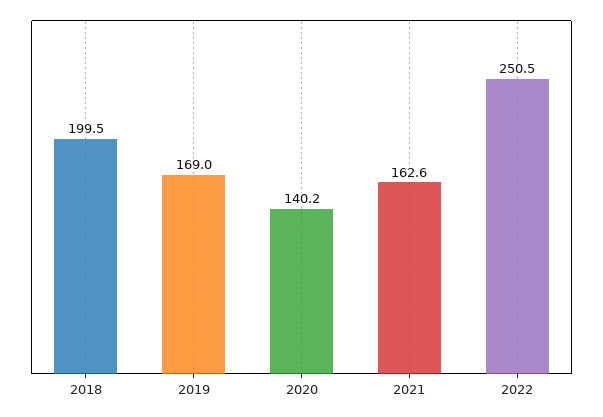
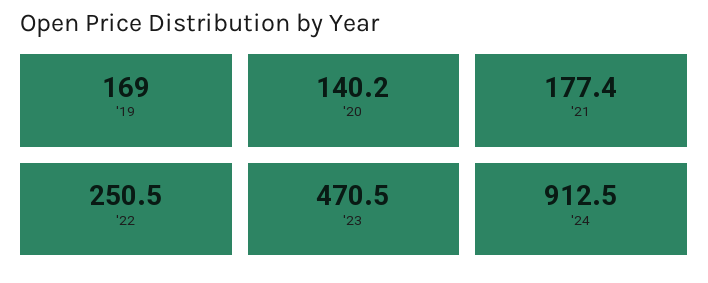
2018: 199.5 -> none
2021: 162.6 -> 177.4
'23: none -> 470.5
'24: none -> 912.5

